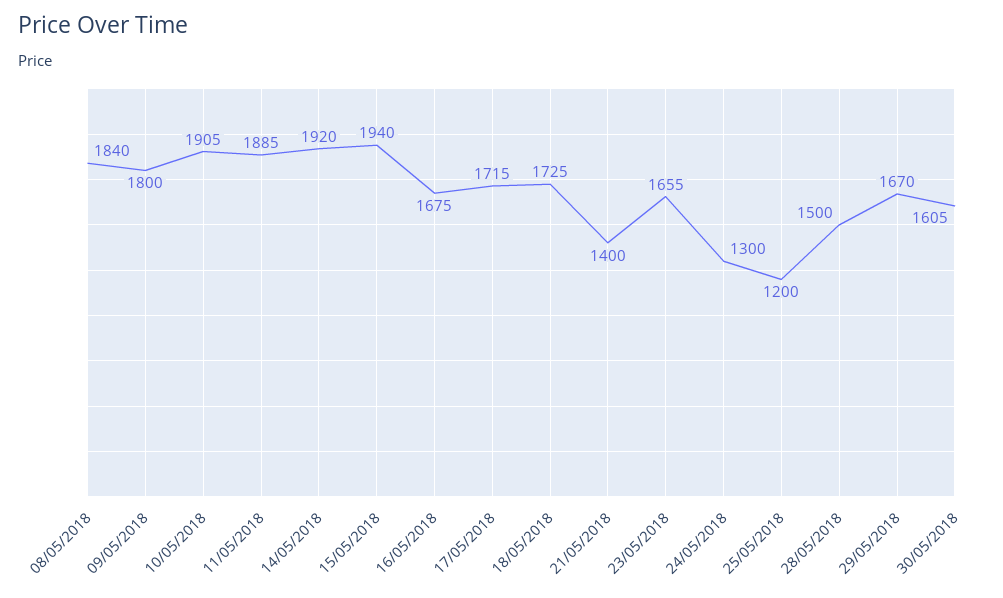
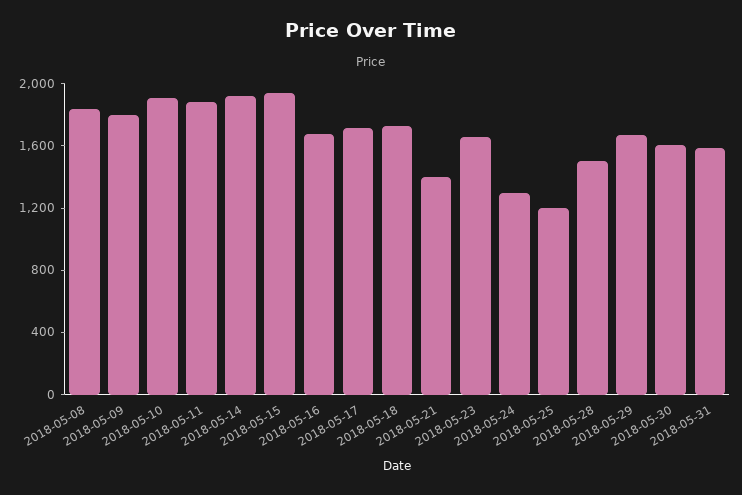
2018-05-31: none -> 1600

